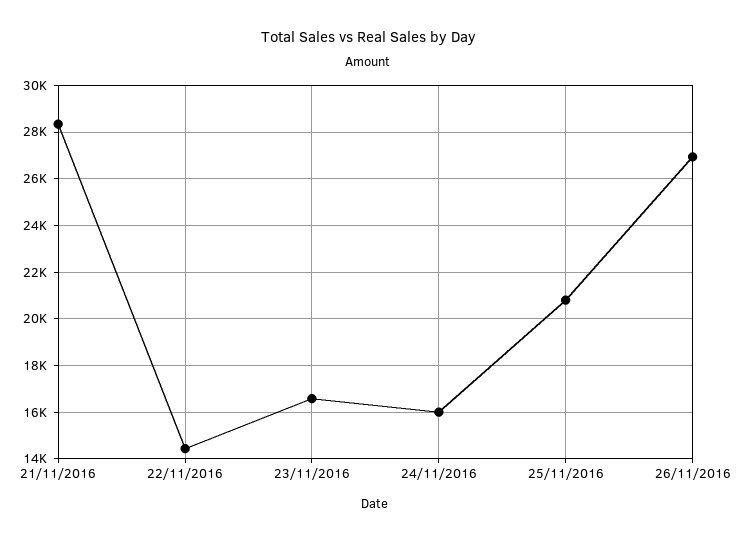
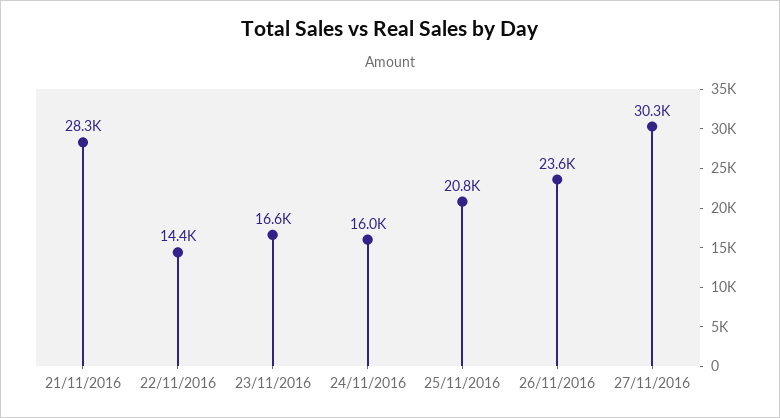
26/11/2016: 27000 -> 23600
27/11/2016: none -> 30300

